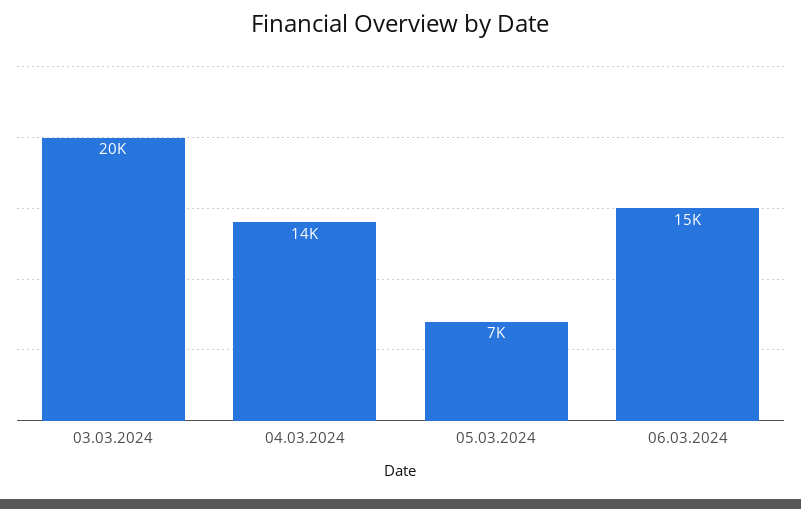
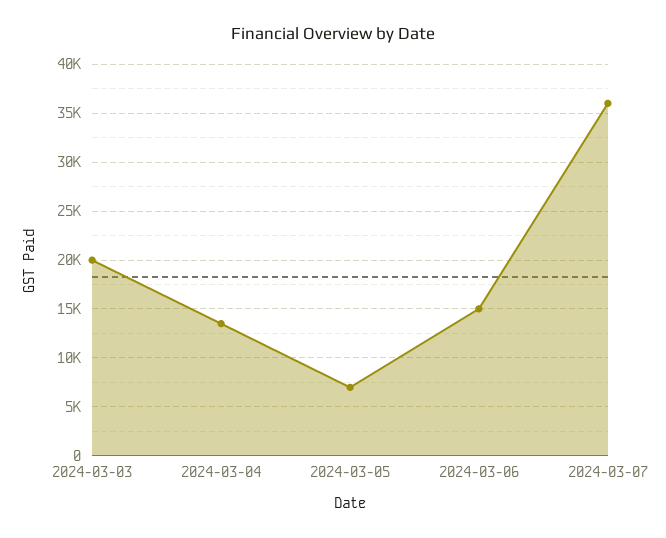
2024-03-07: none -> 36000

